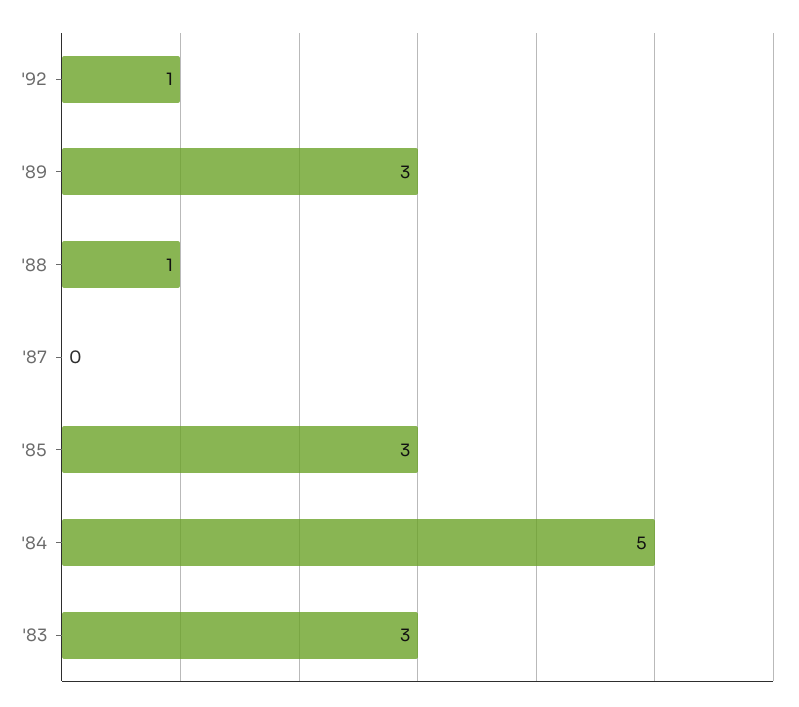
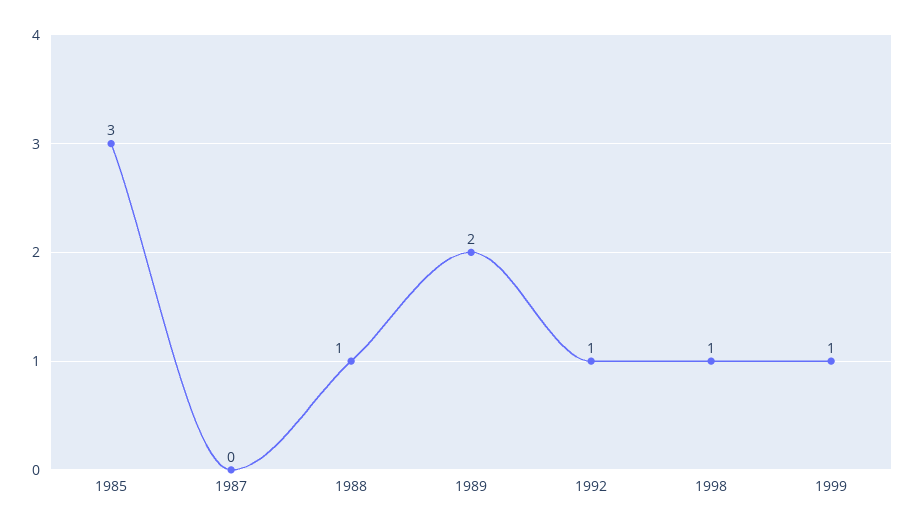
'89: 3 -> 2
'84: 5 -> none
'83: 3 -> none
1998: none -> 1
1999: none -> 1

